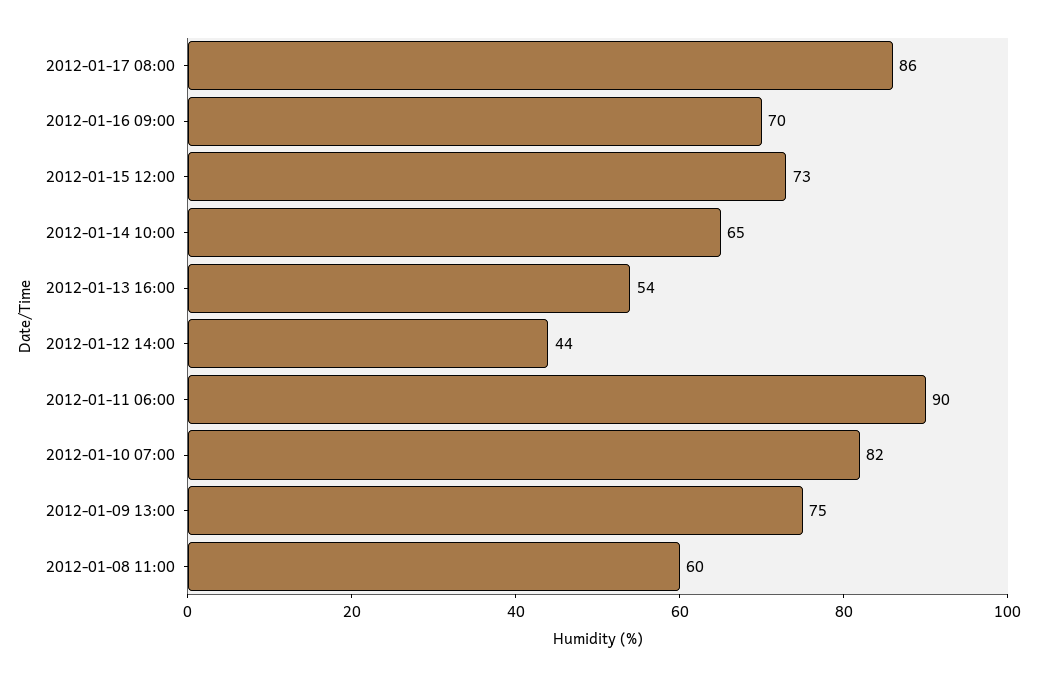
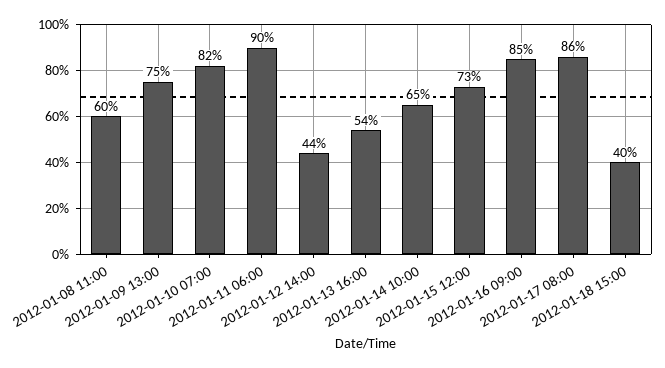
2012-01-16 09:00: 70 -> 85
2012-01-18 15:00: none -> 40

